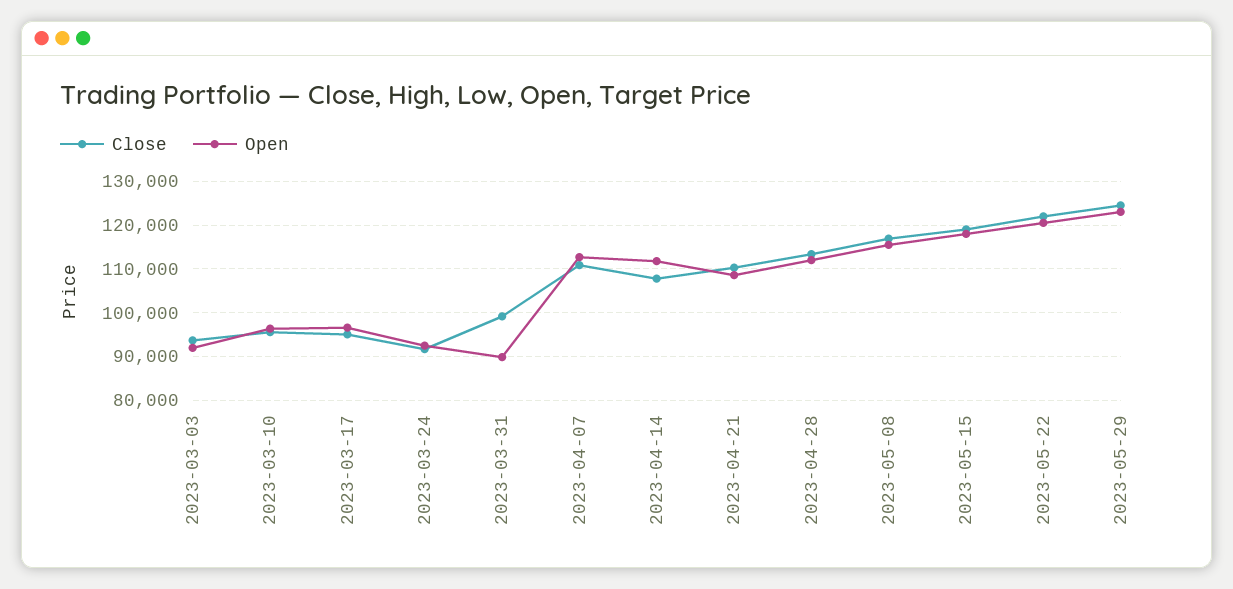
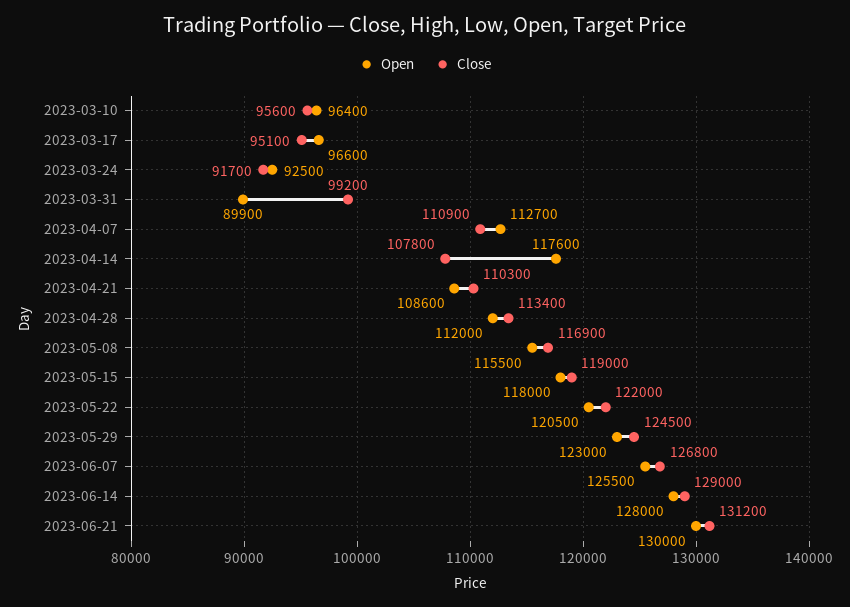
Close, 2023-03-03: 94000 -> none
Open, 2023-03-03: 92000 -> none
Open, 2023-04-14: 112000 -> 117600
Open, 2023-06-07: none -> 125500
Close, 2023-06-07: none -> 126800
Open, 2023-06-14: none -> 128000
Close, 2023-06-14: none -> 129000
Open, 2023-06-21: none -> 130000
Close, 2023-06-21: none -> 131200

